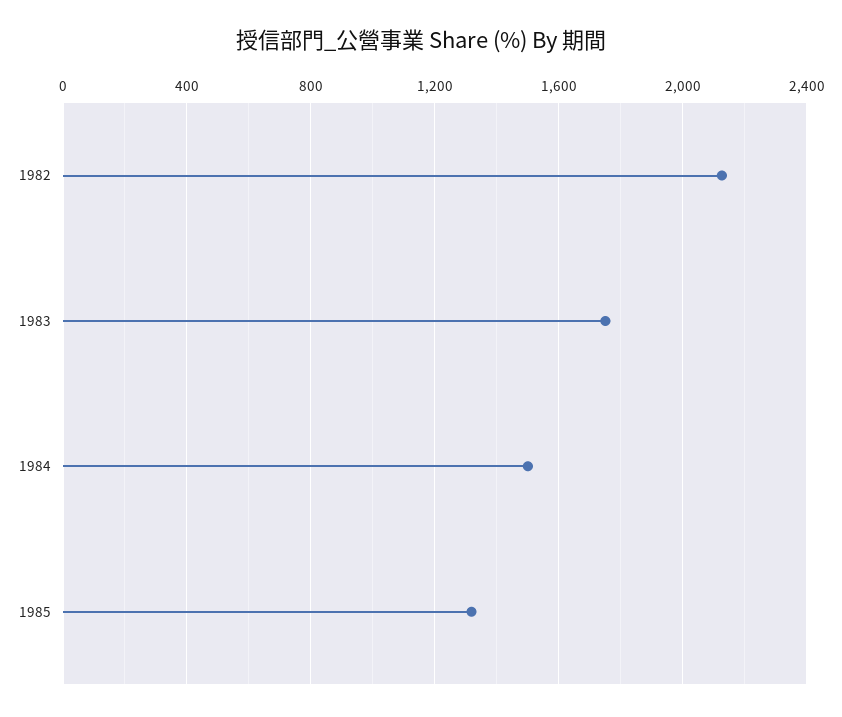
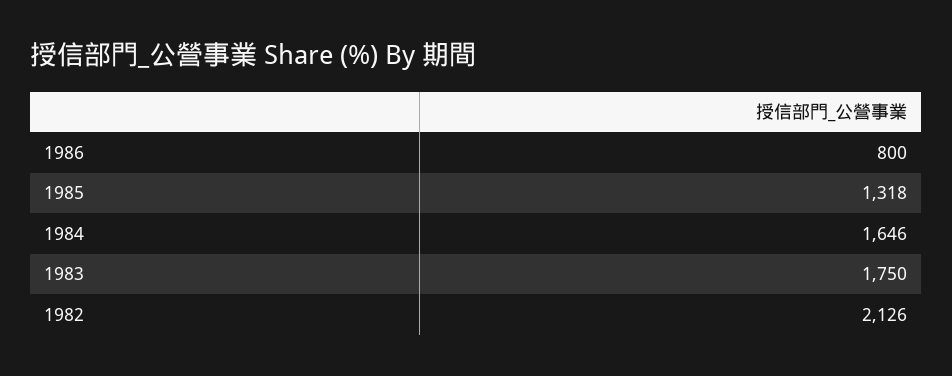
1984: 1500 -> 1646
1986: none -> 800

